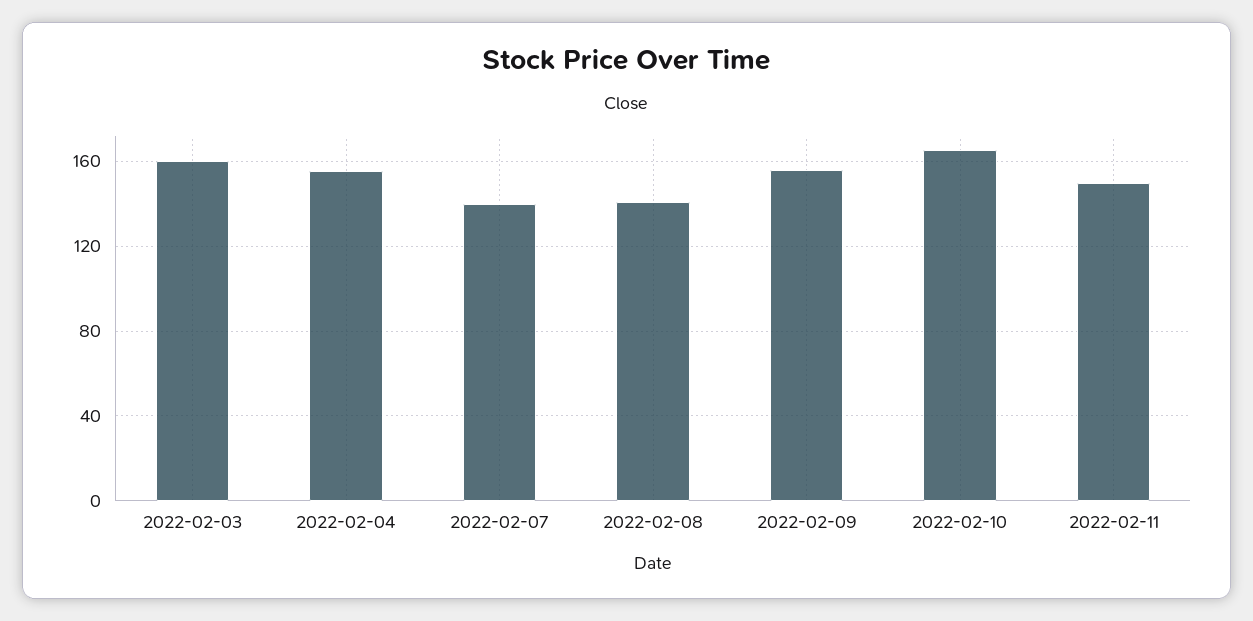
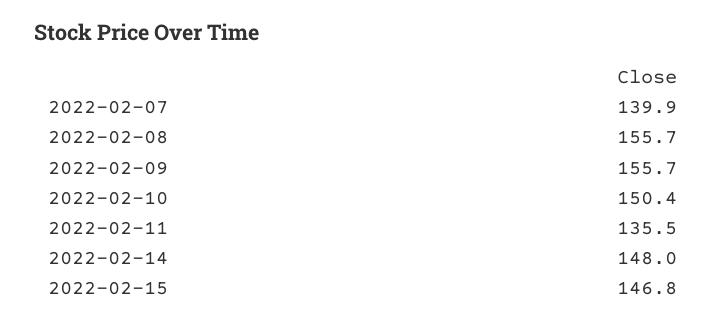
2022-02-03: 160 -> none
2022-02-04: 155 -> none
2022-02-08: 140 -> 155.7
2022-02-10: 165 -> 150.4
2022-02-11: 150 -> 135.5
2022-02-14: none -> 148
2022-02-15: none -> 146.8

